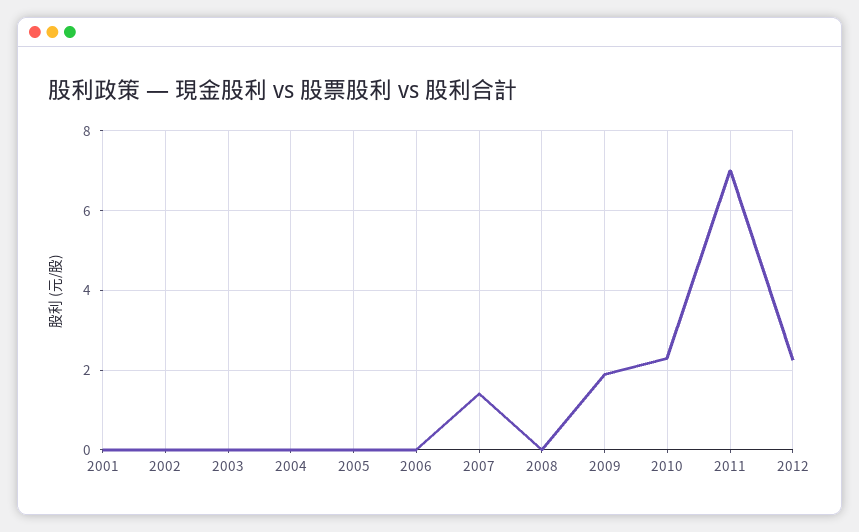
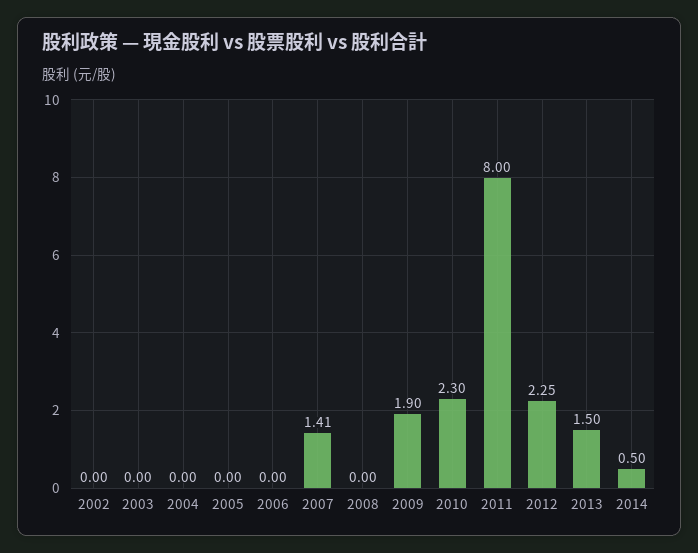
2001: 0 -> none
2011: 7 -> 8
2013: none -> 1.5
2014: none -> 0.5

